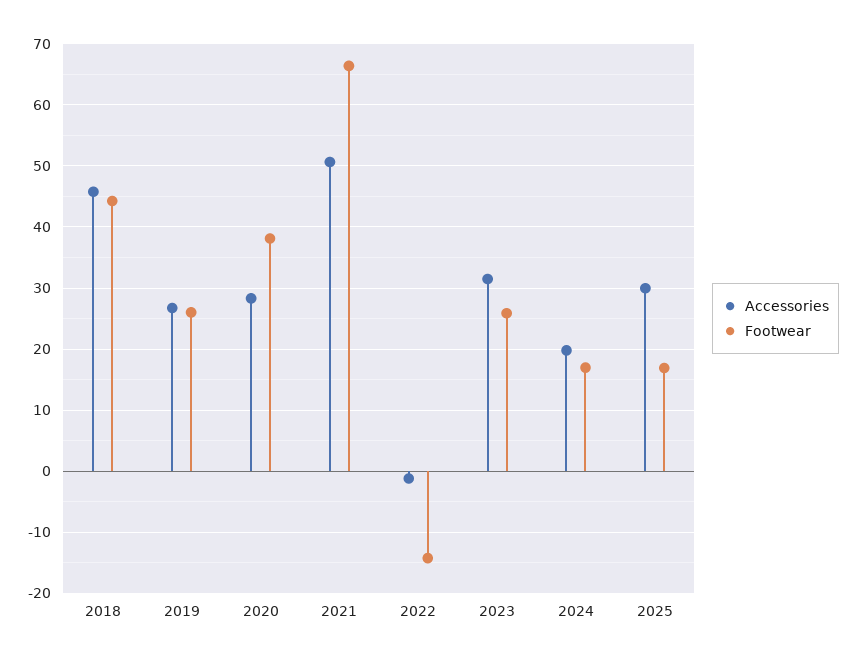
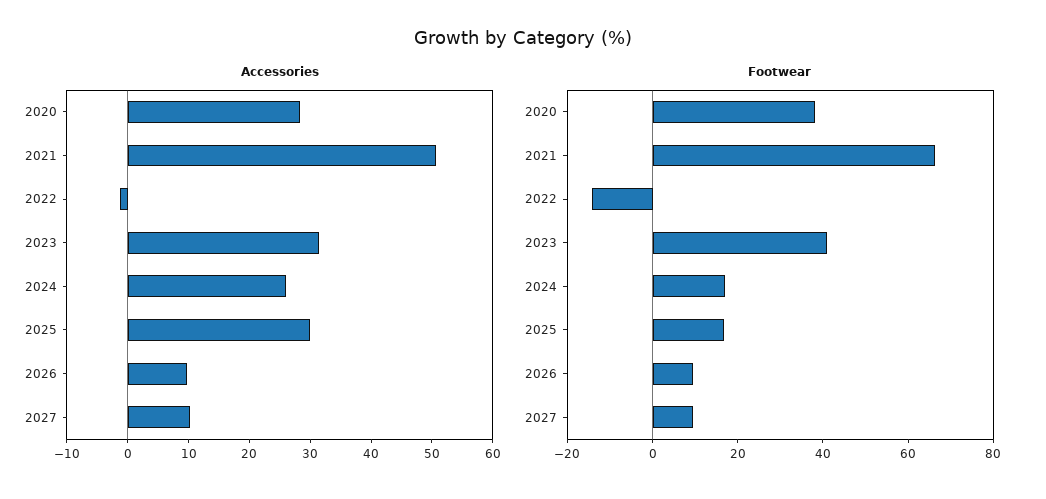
Accessories, 2018: 46 -> none
Footwear, 2018: 44 -> none
Accessories, 2019: 27 -> none
Footwear, 2019: 26 -> none
Footwear, 2023: 26 -> 40
Accessories, 2024: 20 -> 26
Accessories, 2026: none -> 10
Accessories, 2027: none -> 10
Footwear, 2026: none -> 10
Footwear, 2027: none -> 10

